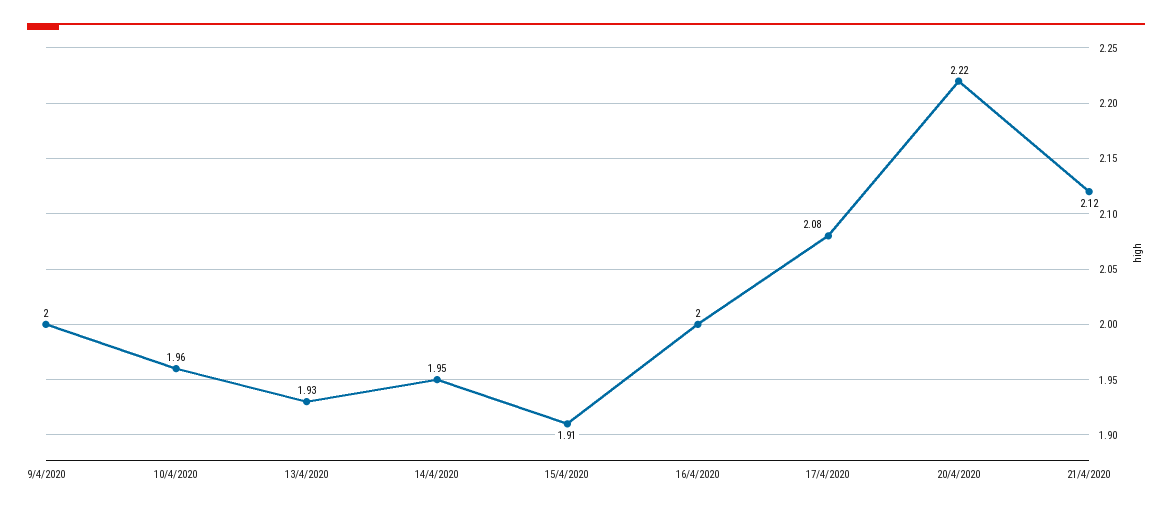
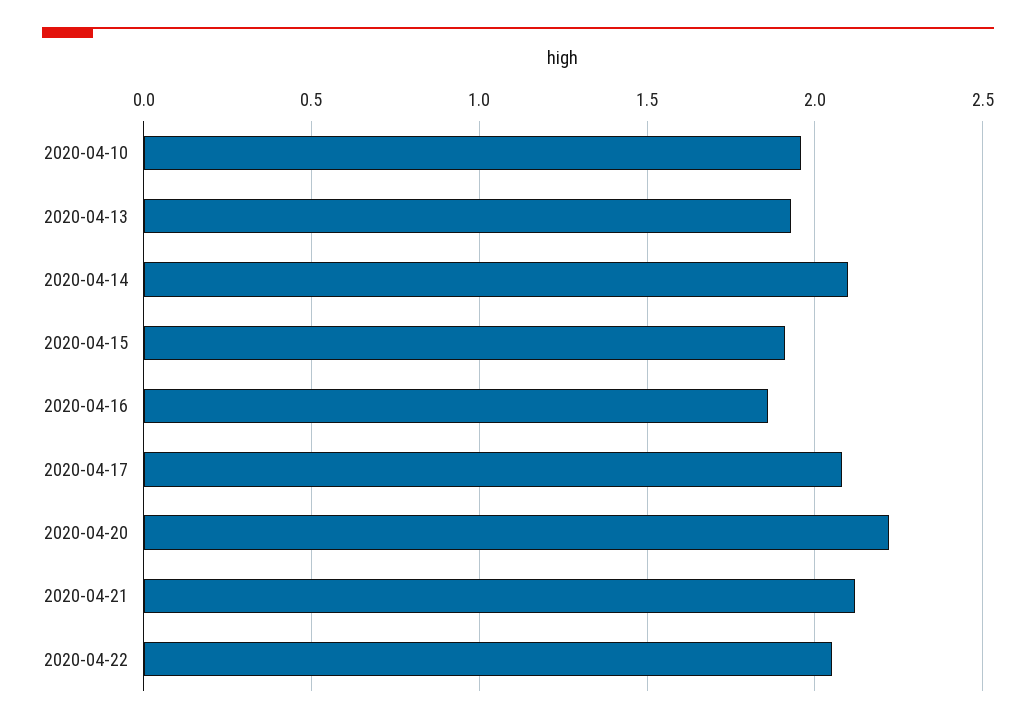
9/4/2020: 2 -> none
14/4/2020: 1.95 -> 2.1
16/4/2020: 2 -> 1.85
2020-04-22: none -> 2.05

